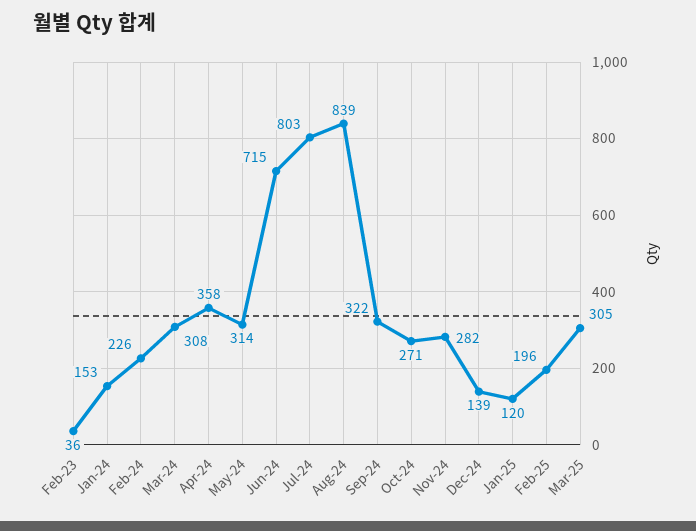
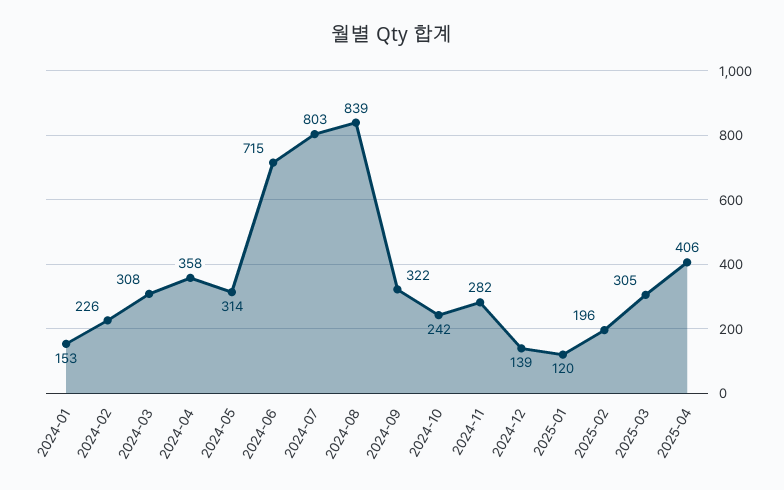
Feb-23: 36 -> none
Oct-24: 271 -> 242
2025-04: none -> 406

